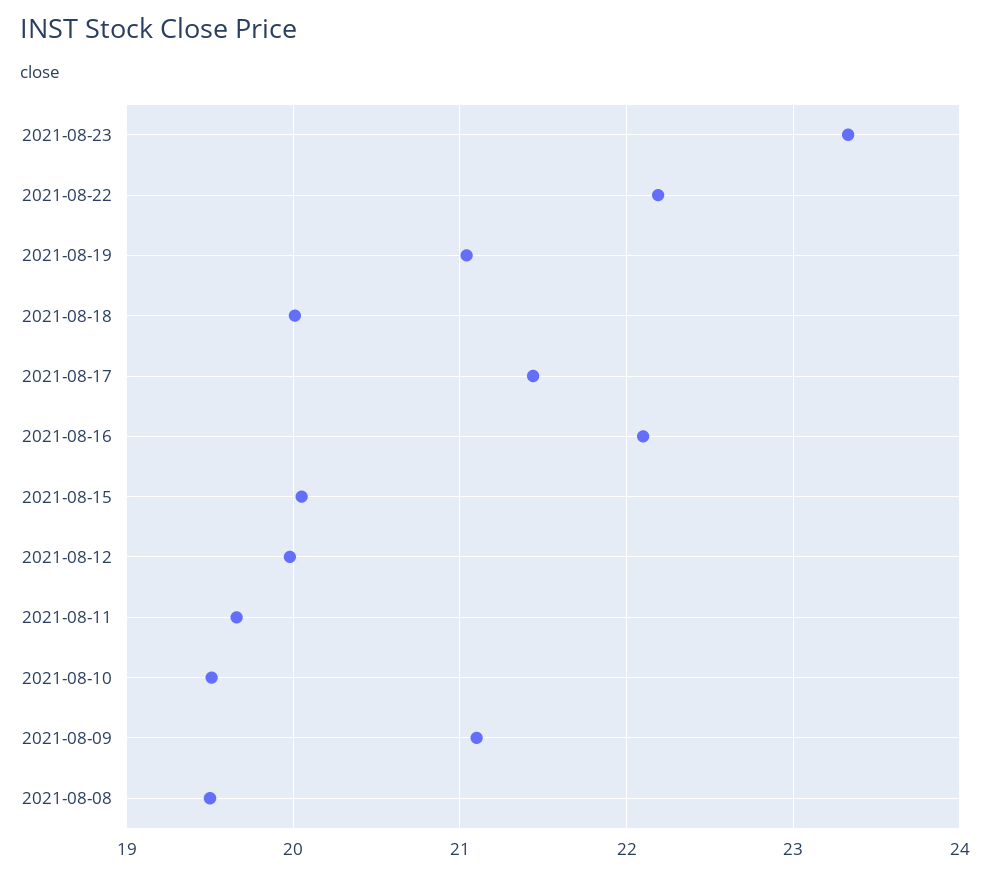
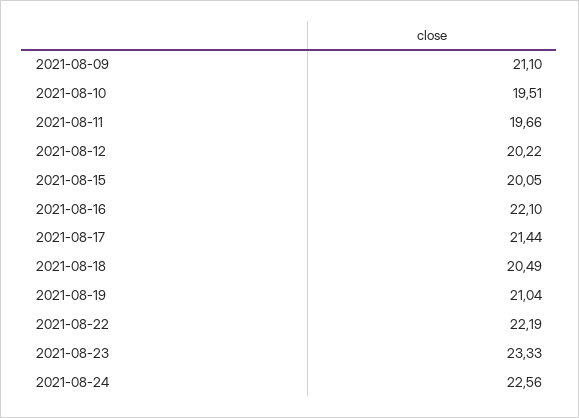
2021-08-18: 20 -> 20.49
2021-08-12: 20 -> 20.22
2021-08-08: 19.5 -> none
2021-08-24: none -> 22.56

